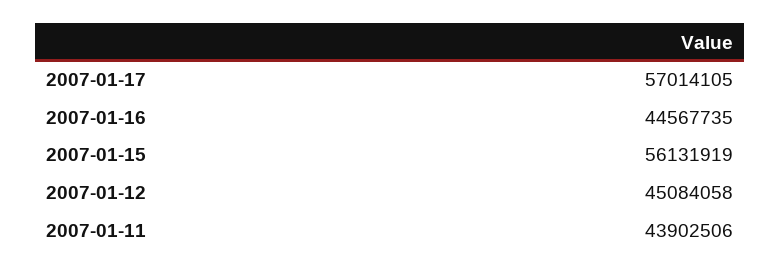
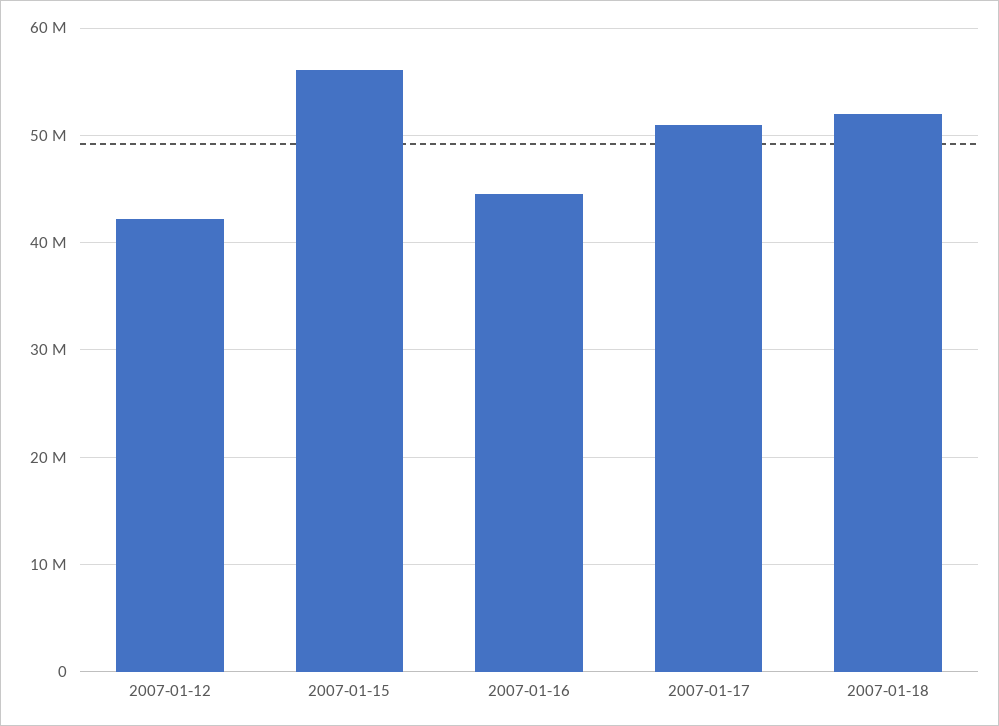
2007-01-17: 57014105 -> 51000000
2007-01-12: 45084058 -> 42000000
2007-01-11: 43902506 -> none
2007-01-18: none -> 52000000

